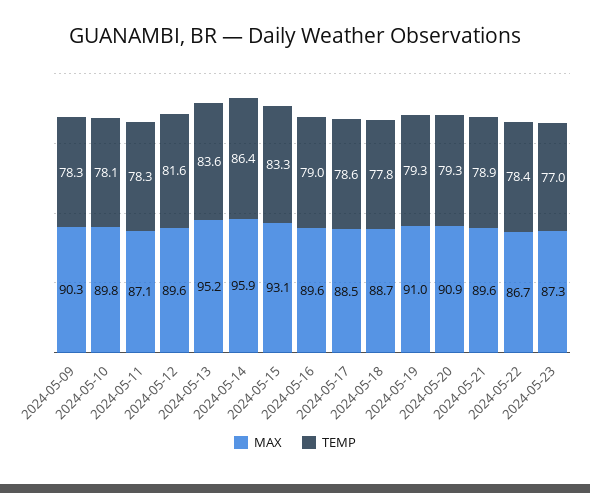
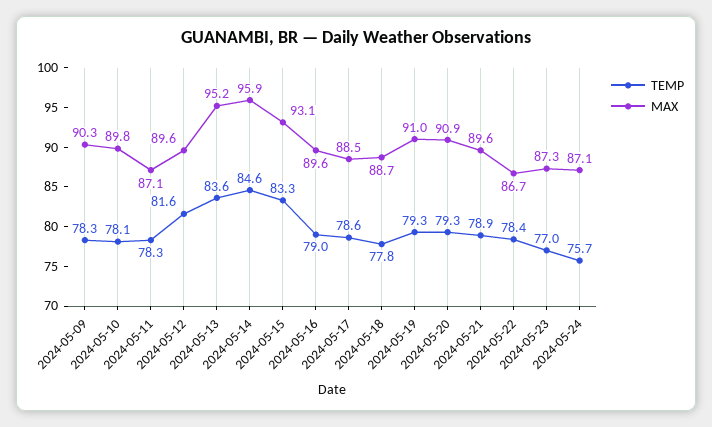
TEMP, 2024-05-14: 86.4 -> 84.6
TEMP, 2024-05-24: none -> 75.7
MAX, 2024-05-24: none -> 87.1

